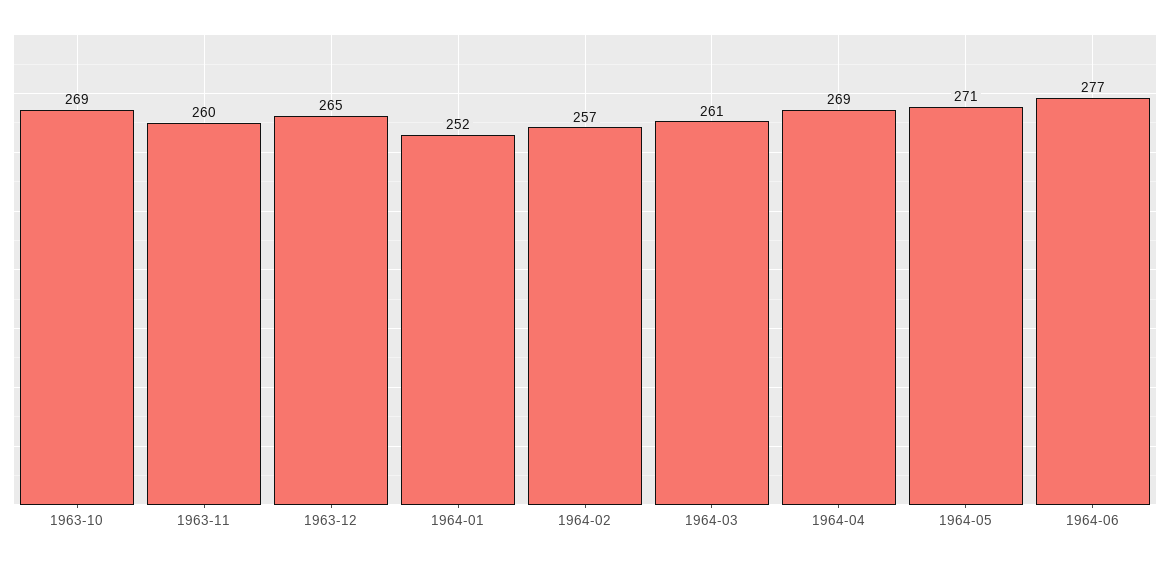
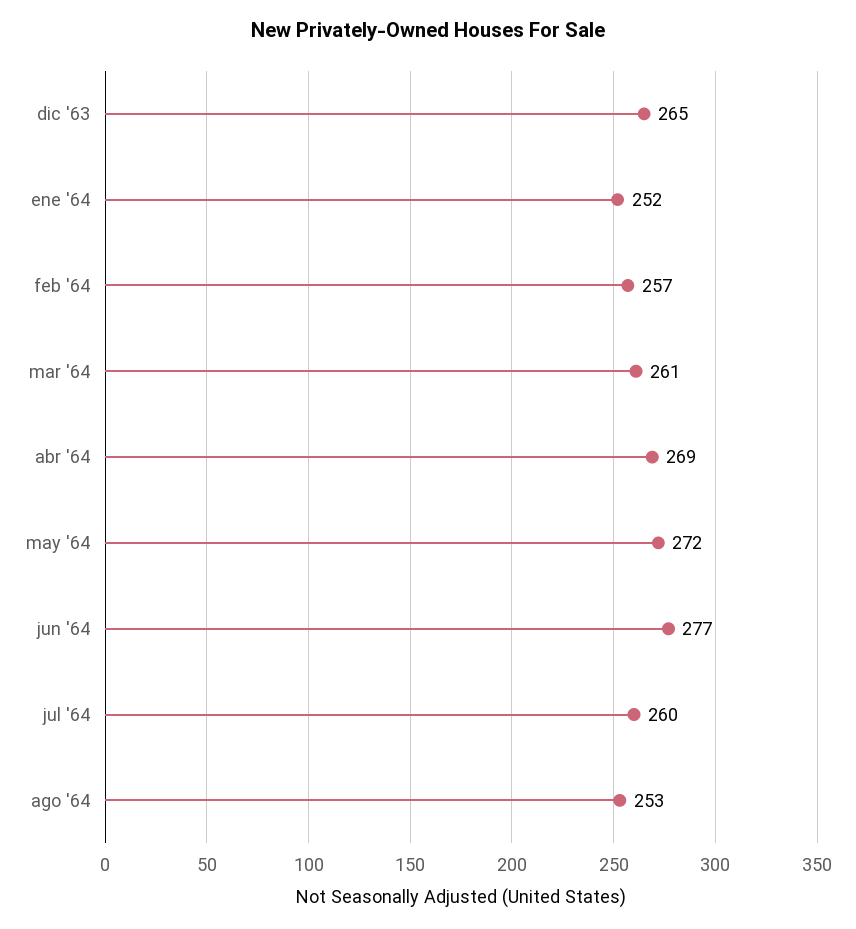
1963-10: 269 -> none
1963-11: 260 -> none
1964-05: 271 -> 272
jul '64: none -> 260
ago '64: none -> 253

